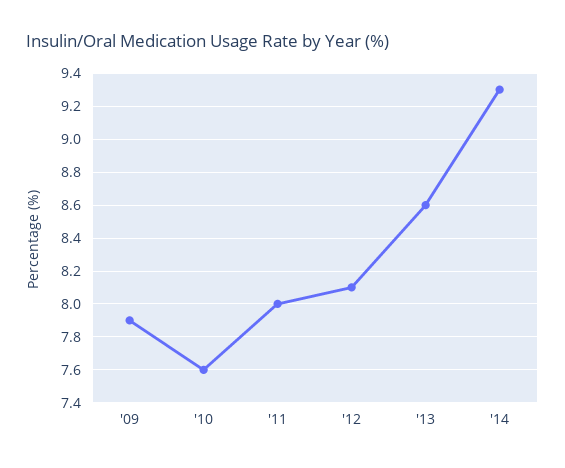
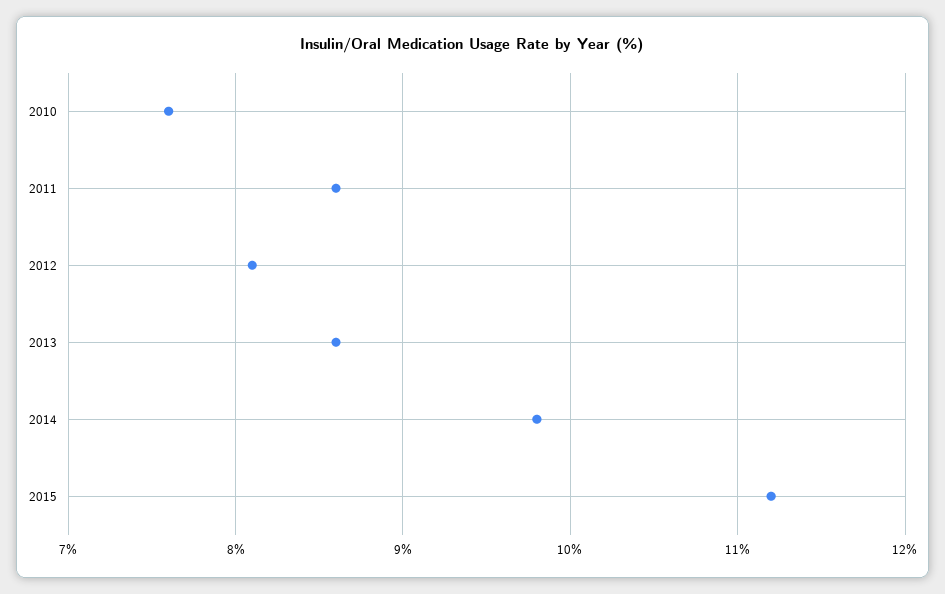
'09: 7.9 -> none
'11: 8 -> 8.6
'14: 9.3 -> 9.8
2015: none -> 11.2

